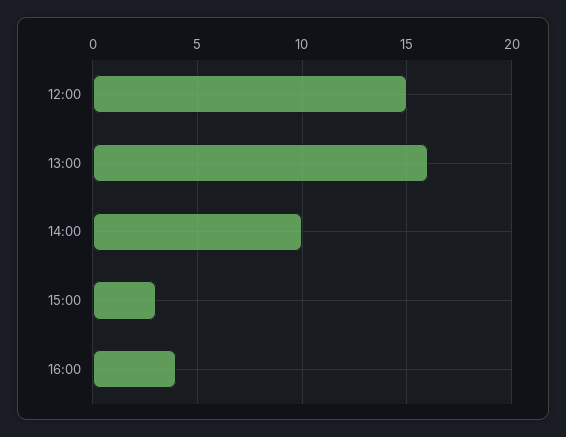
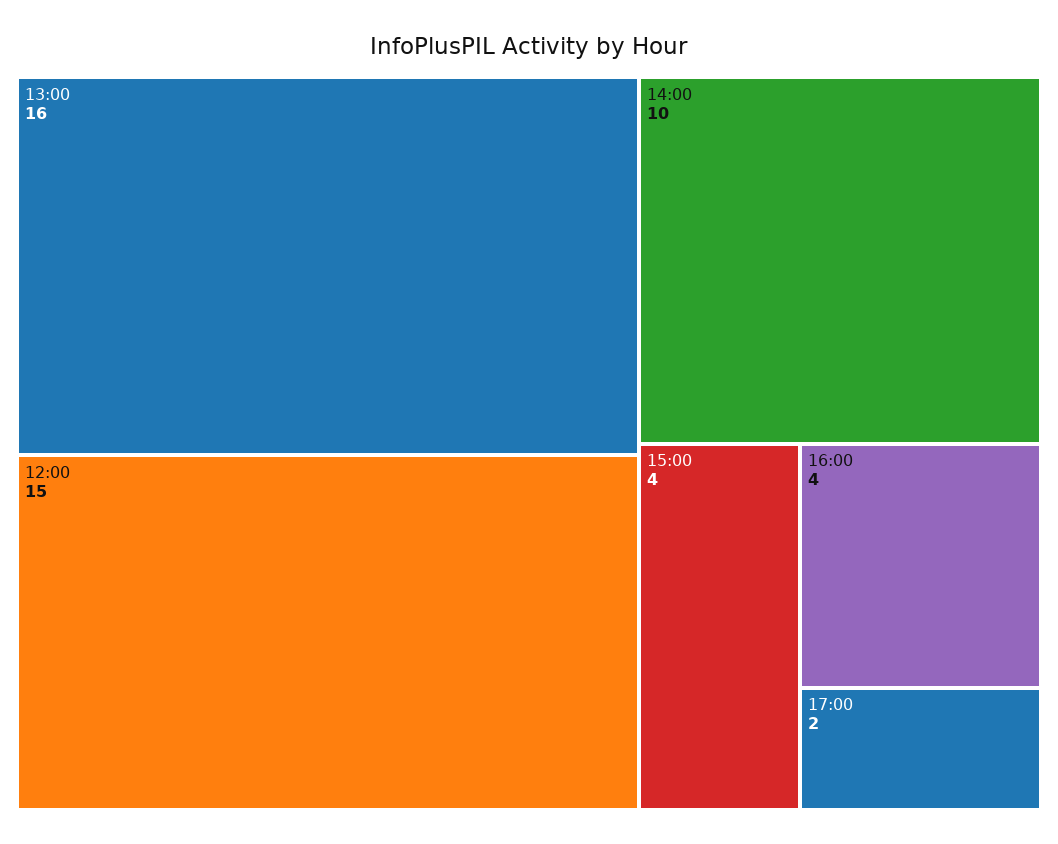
15:00: 3 -> 4
17:00: none -> 2

